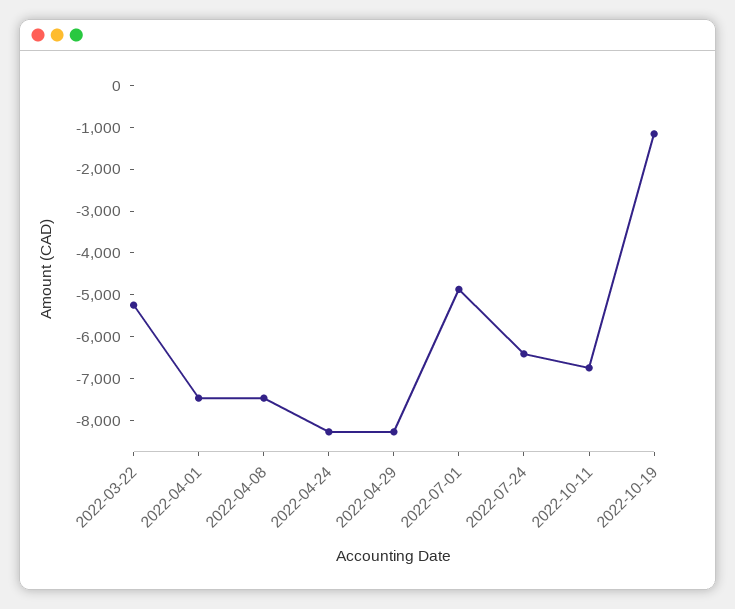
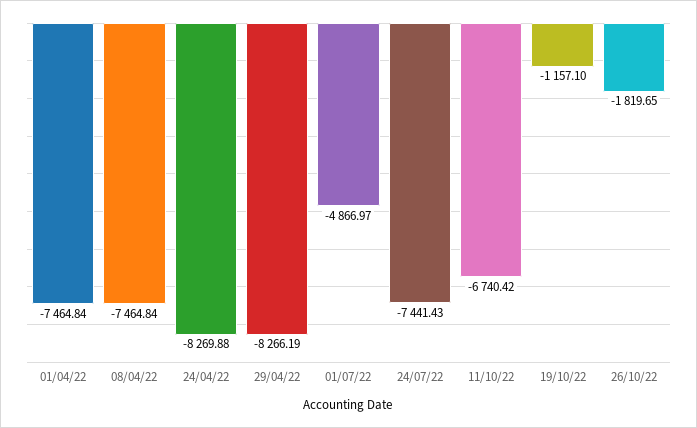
2022-03-22: -5200 -> none
2022-07-24: -6400 -> -7441.43
26/10/22: none -> -1819.65

